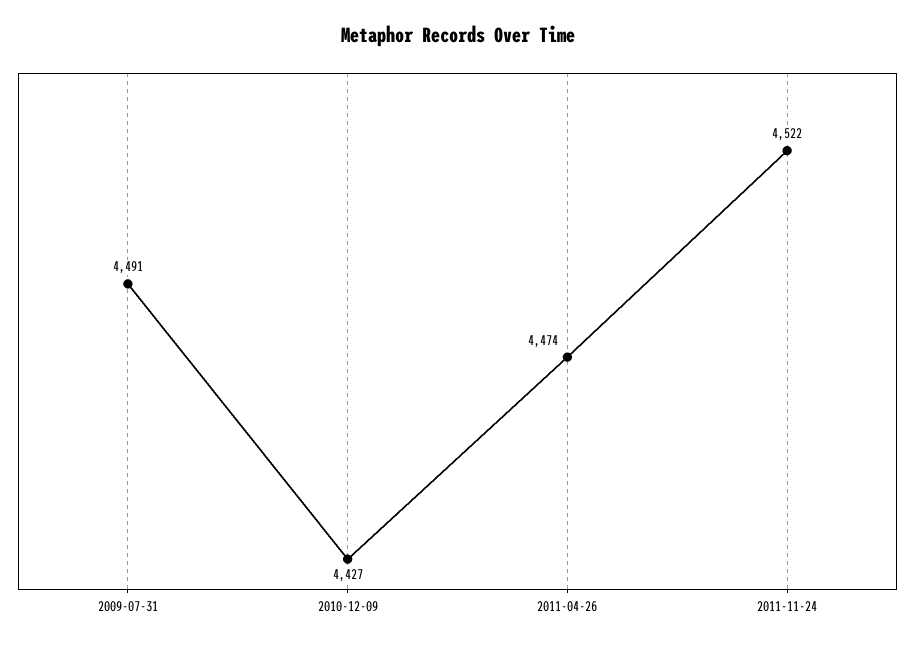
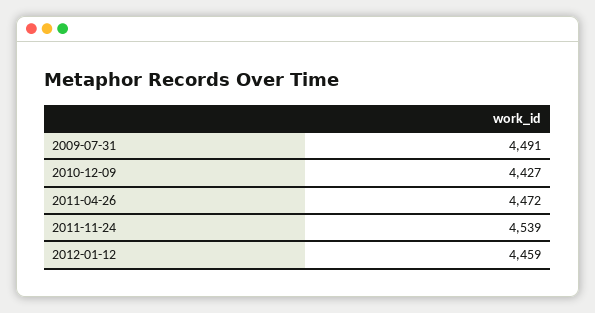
2011-04-26: 4474 -> 4472
2011-11-24: 4522 -> 4539
2012-01-12: none -> 4459

